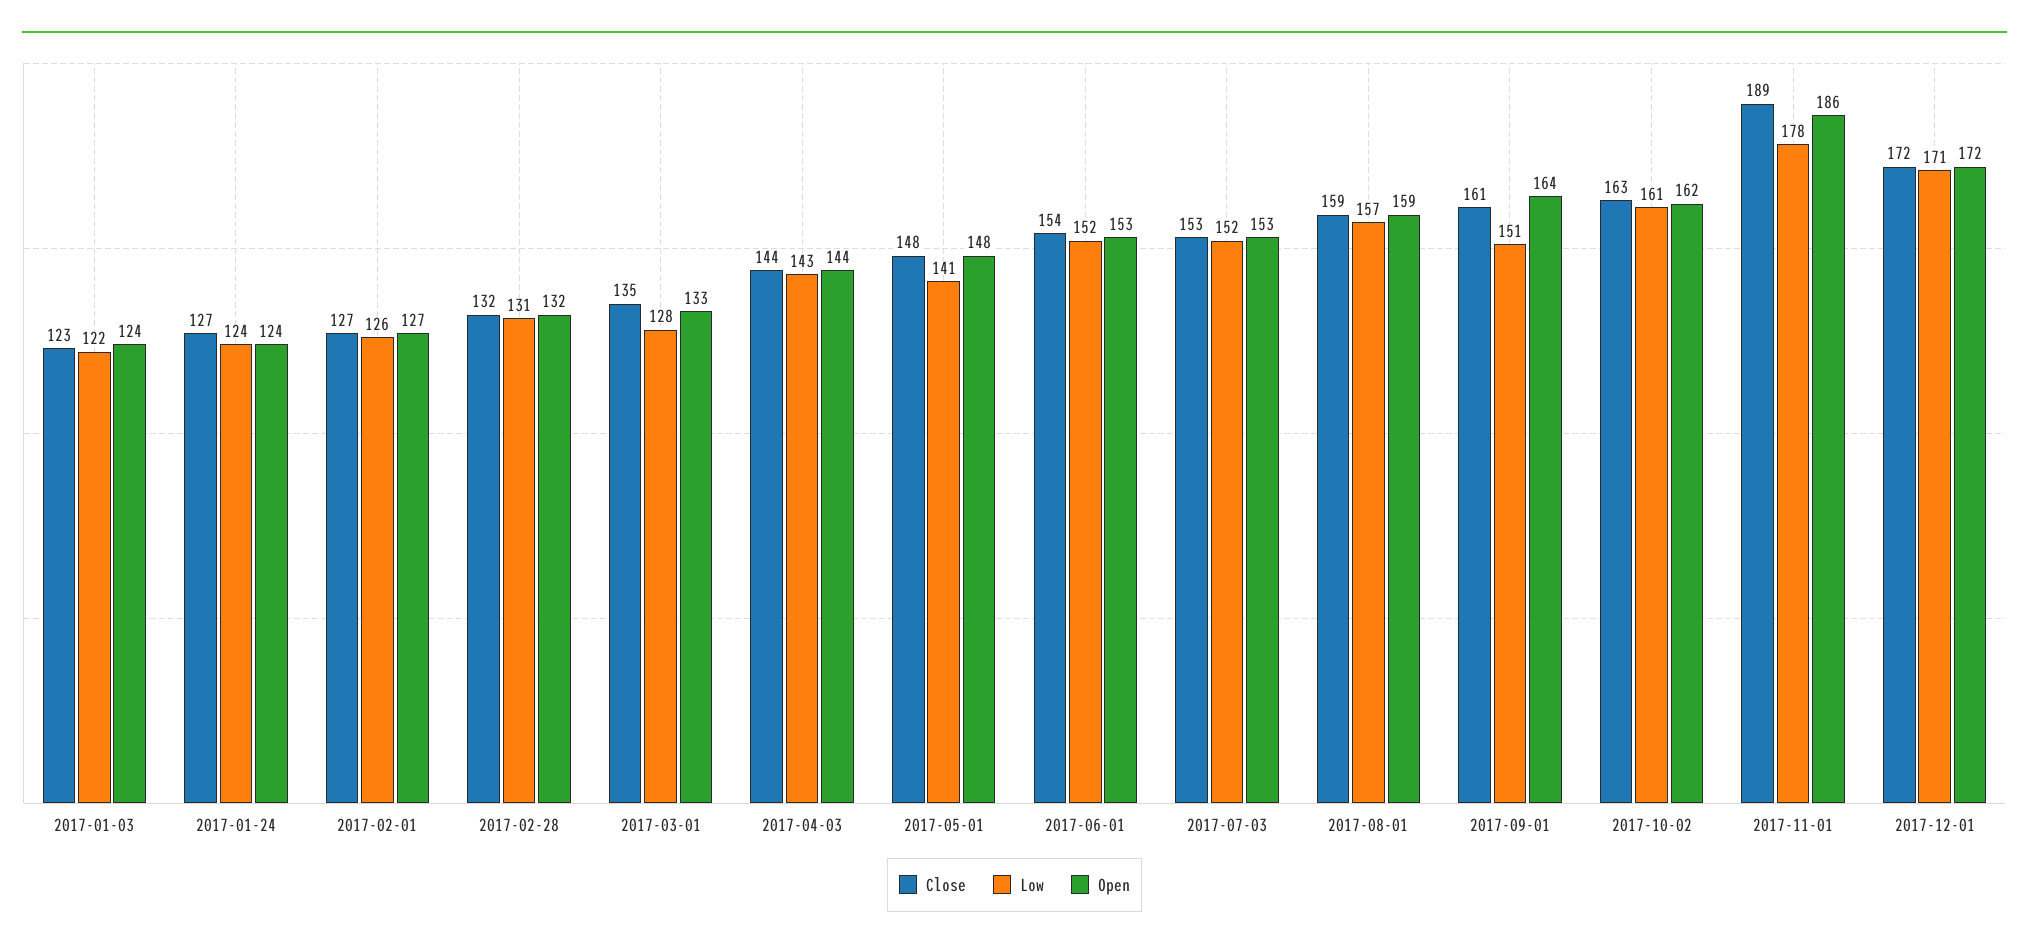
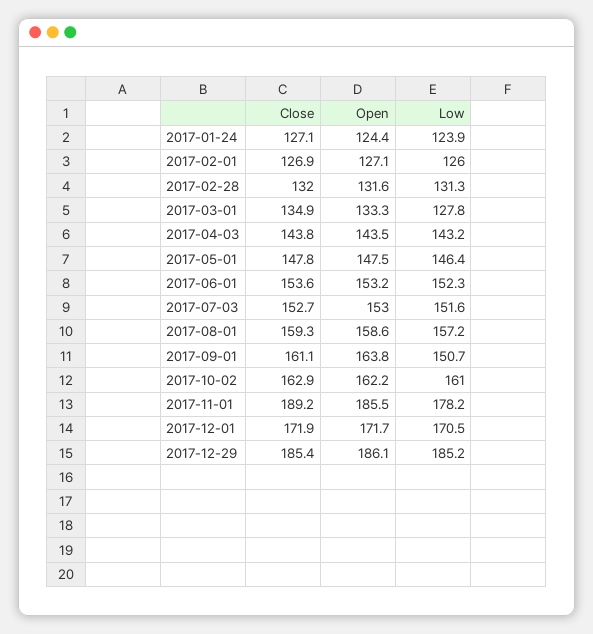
Close, 2017-01-03: 123 -> none
Low, 2017-01-03: 122 -> none
Open, 2017-01-03: 124 -> none
Low, 2017-05-01: 141 -> 146.4
Close, 2017-12-29: none -> 185.4
Open, 2017-12-29: none -> 186.1
Low, 2017-12-29: none -> 185.2

